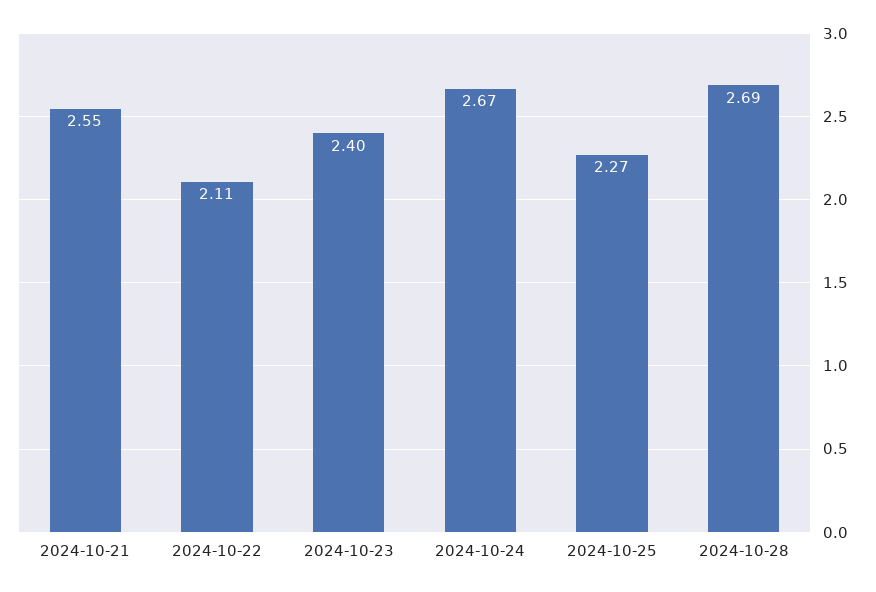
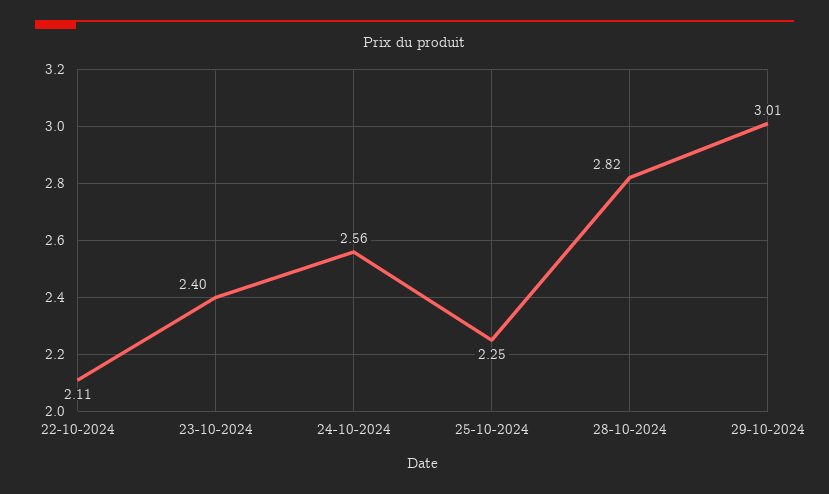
2024-10-21: 2.55 -> none
2024-10-24: 2.67 -> 2.56
2024-10-25: 2.27 -> 2.25
2024-10-28: 2.69 -> 2.82
29-10-2024: none -> 3.01

